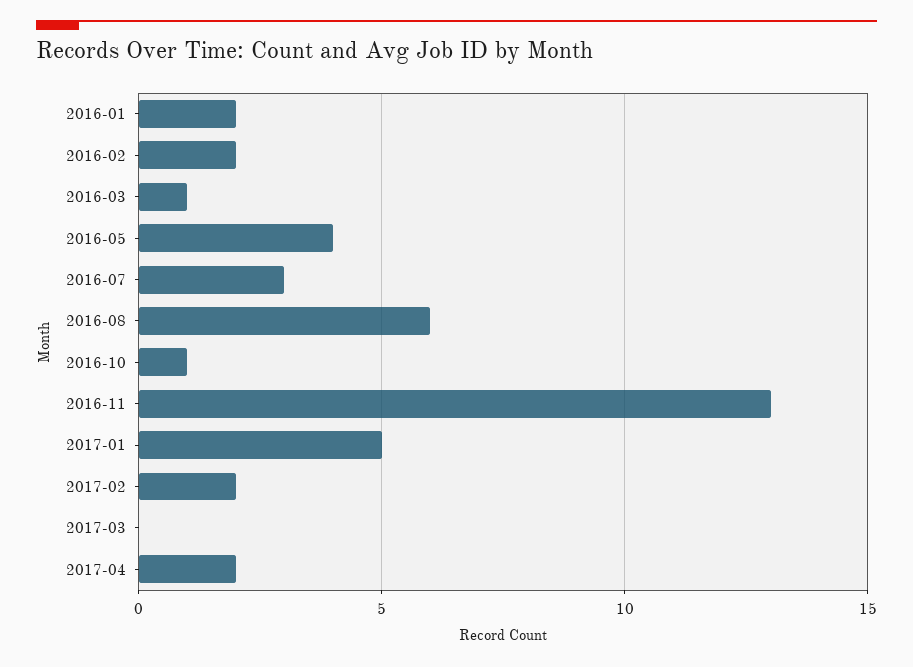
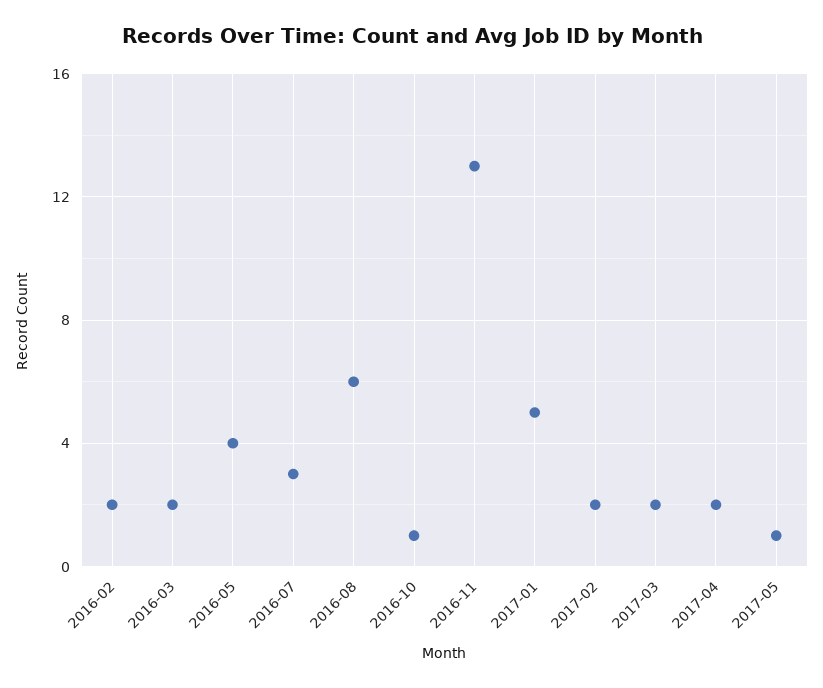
2016-01: 2 -> none
2016-03: 1 -> 2
2017-03: 0 -> 2
2017-05: none -> 1

